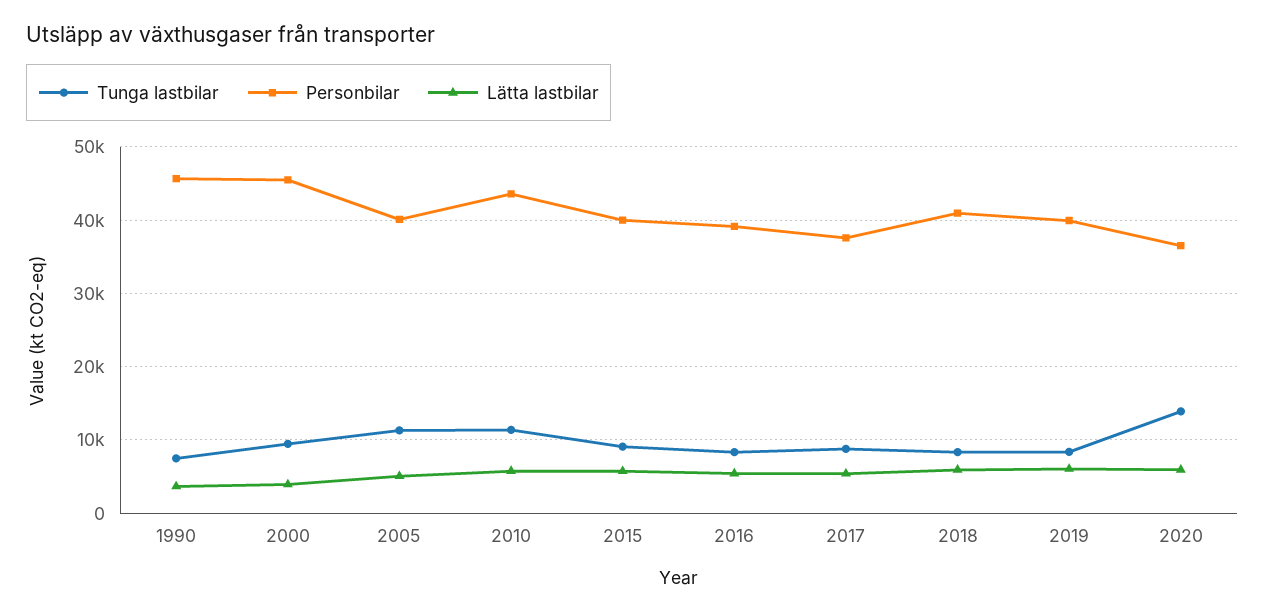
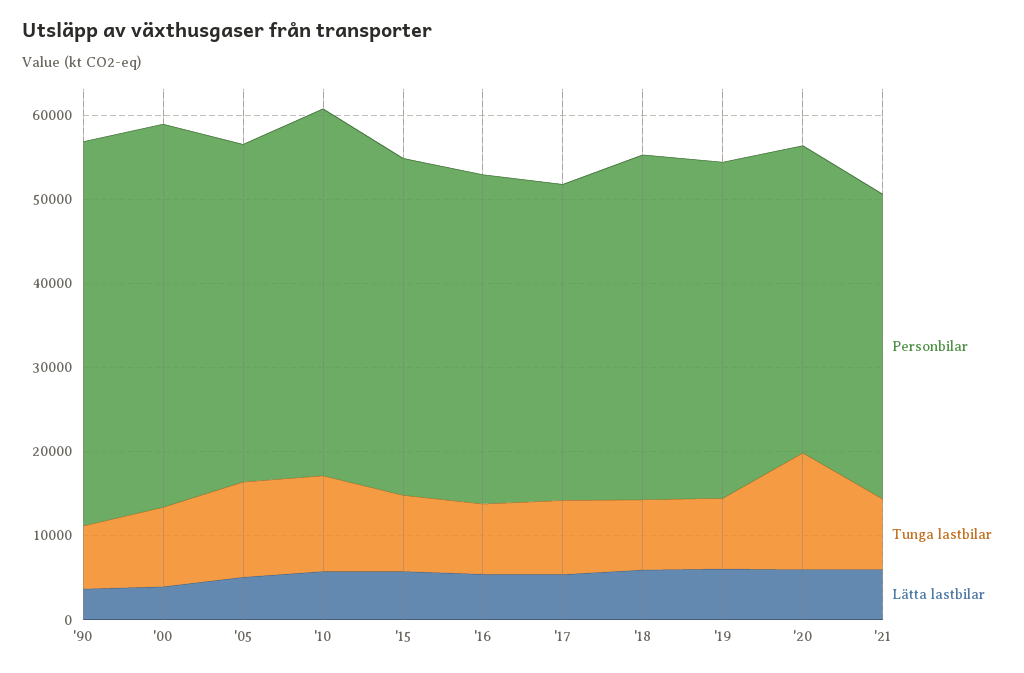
Personbilar, '21: none -> 36000
Tunga lastbilar, '21: none -> 8000
Lätta lastbilar, '21: none -> 6000

